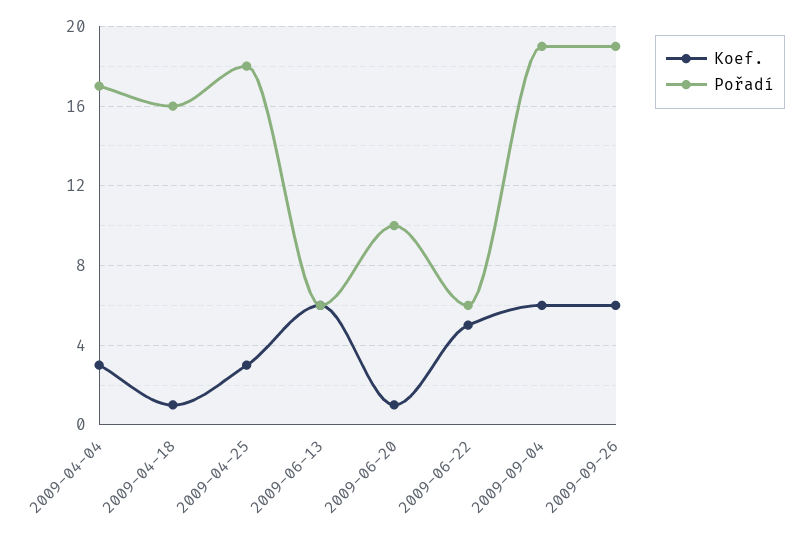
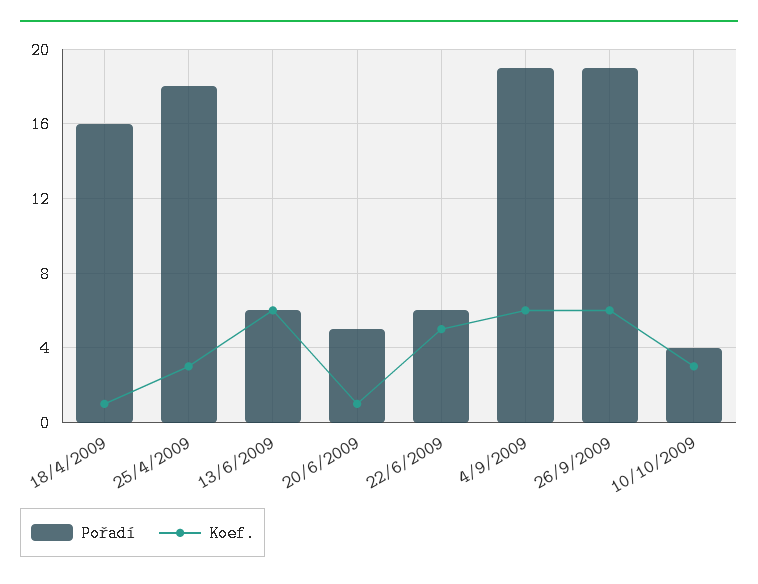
Koef., 2009-04-04: 3 -> none
Pořadí, 2009-04-04: 17 -> none
Pořadí, 2009-06-20: 10 -> 5
Pořadí, 10/10/2009: none -> 4
Koef., 10/10/2009: none -> 3

